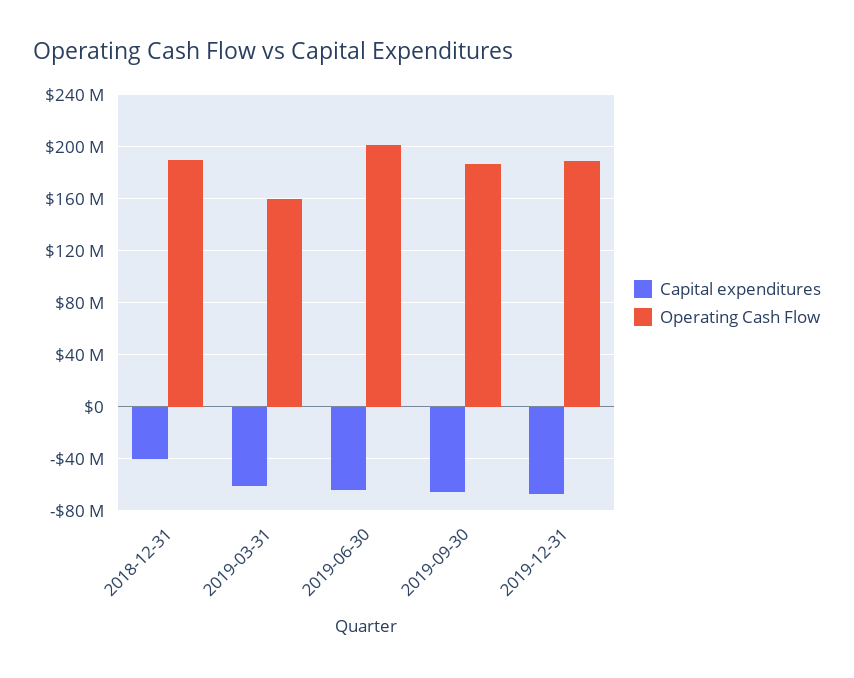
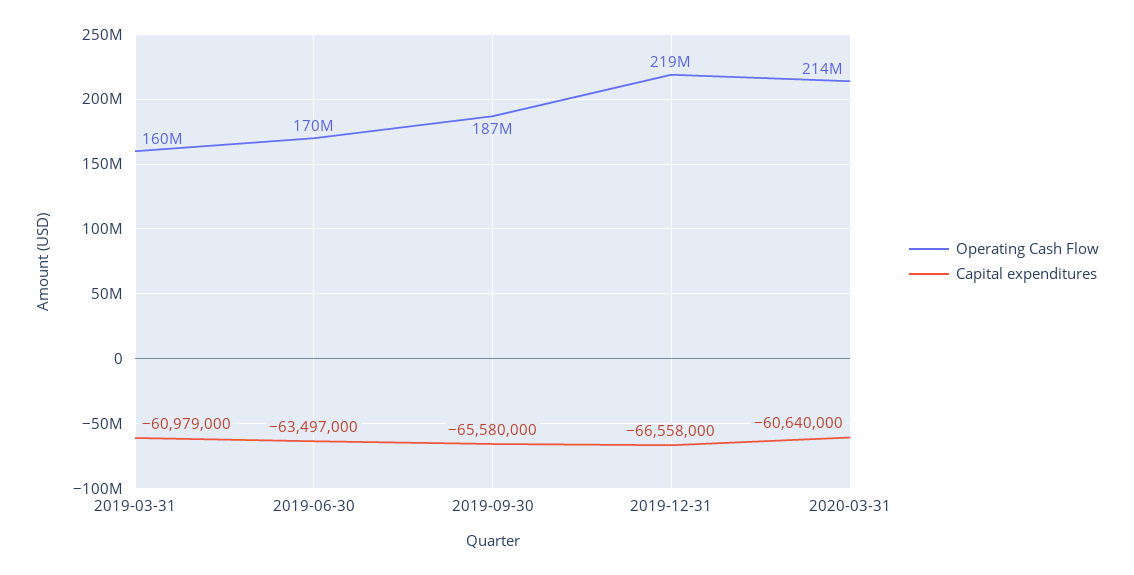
Capital expenditures, 2018-12-31: -40000000 -> none
Operating Cash Flow, 2018-12-31: 190000000 -> none
Operating Cash Flow, 2019-06-30: 200000000 -> 170000000
Operating Cash Flow, 2019-12-31: 190000000 -> 219000000
Operating Cash Flow, 2020-03-31: none -> 214000000
Capital expenditures, 2020-03-31: none -> -60640000

